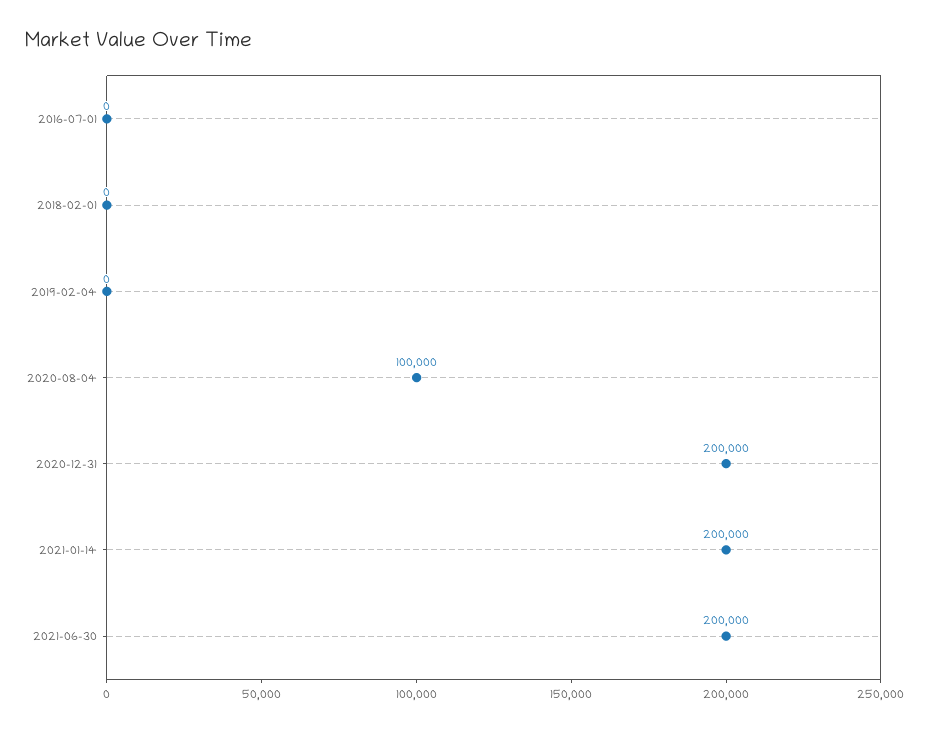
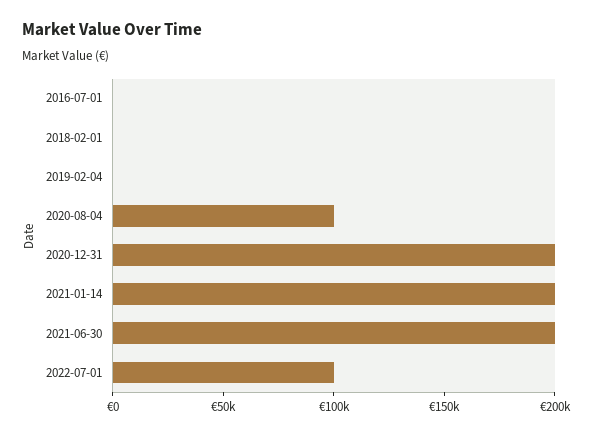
2022-07-01: none -> 100000

